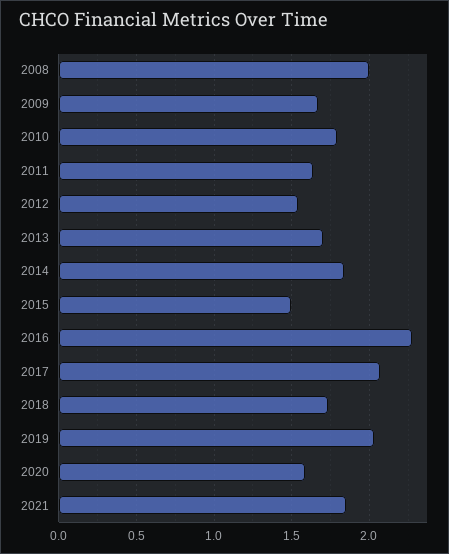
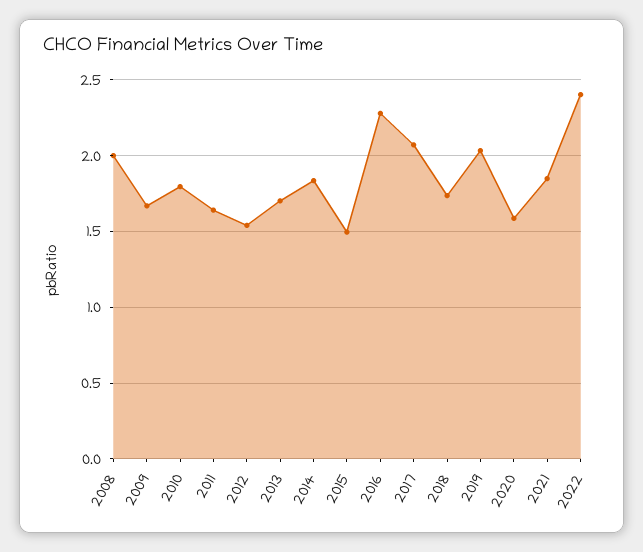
2022: none -> 2.4

